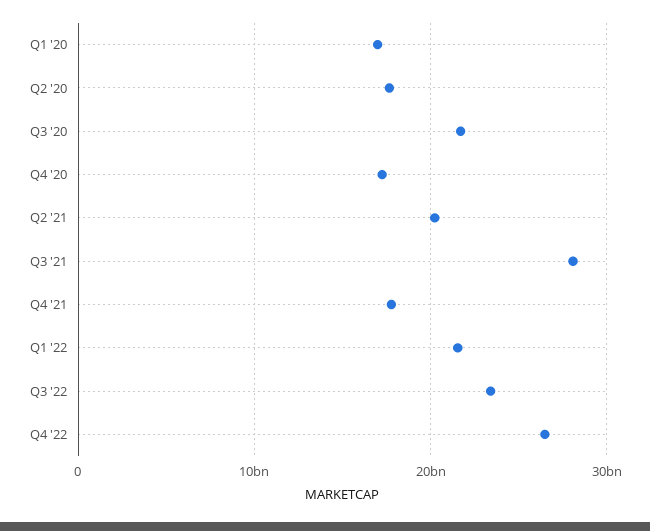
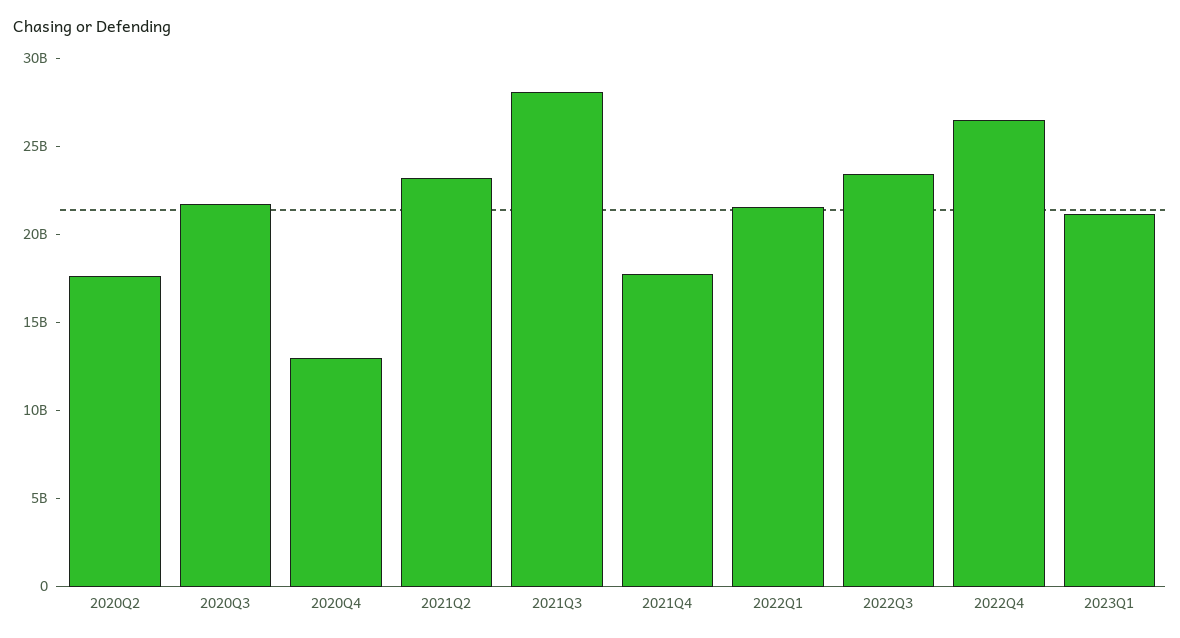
Q1 '20: 17000000000 -> none
Q4 '20: 17000000000 -> 13000000000
Q2 '21: 20000000000 -> 23000000000
2023Q1: none -> 21000000000

